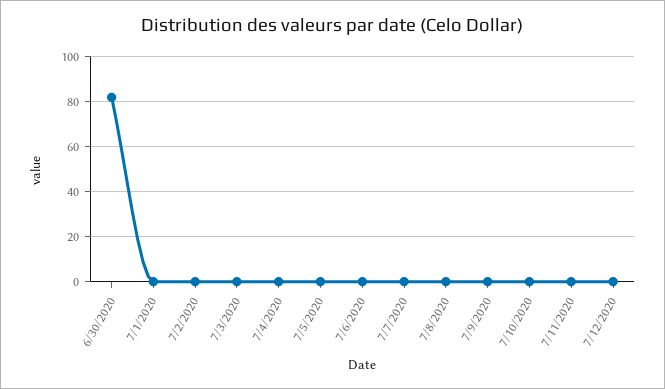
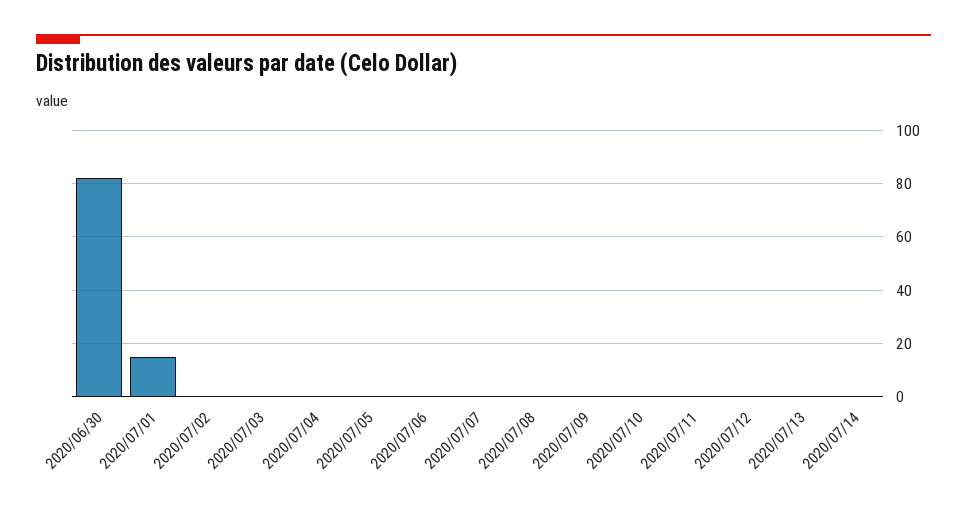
7/1/2020: 0 -> 15
2020/07/13: none -> 0
2020/07/14: none -> 0

